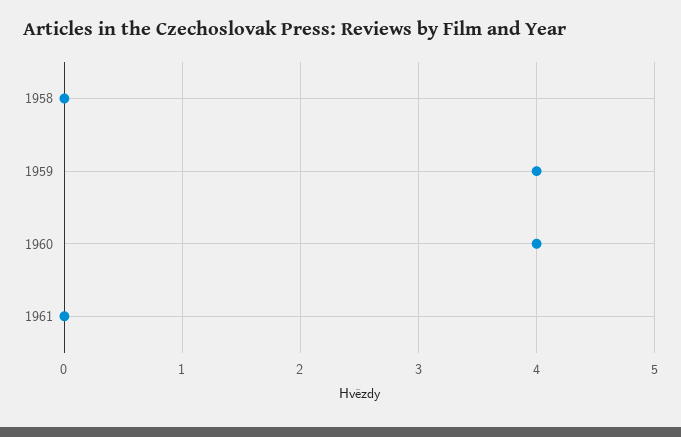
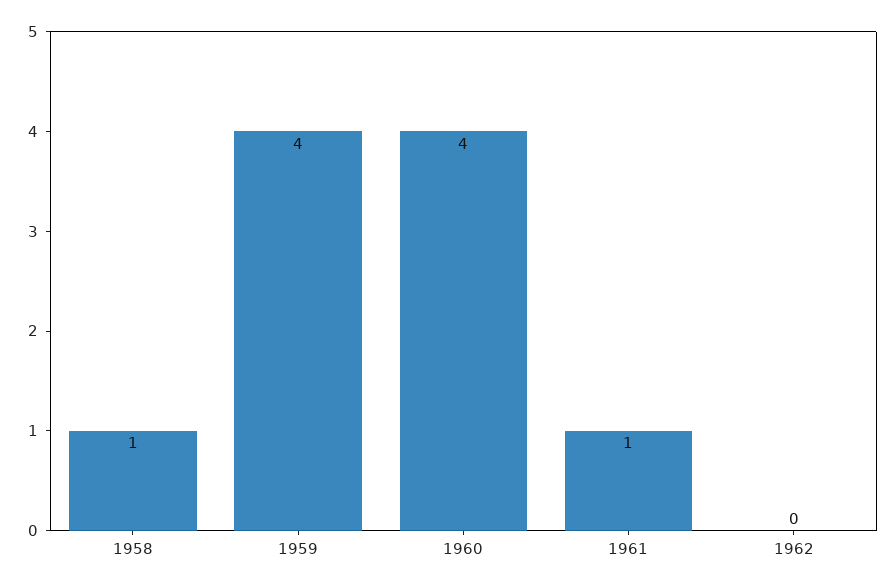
1958: 0 -> 1
1961: 0 -> 1
1962: none -> 0

